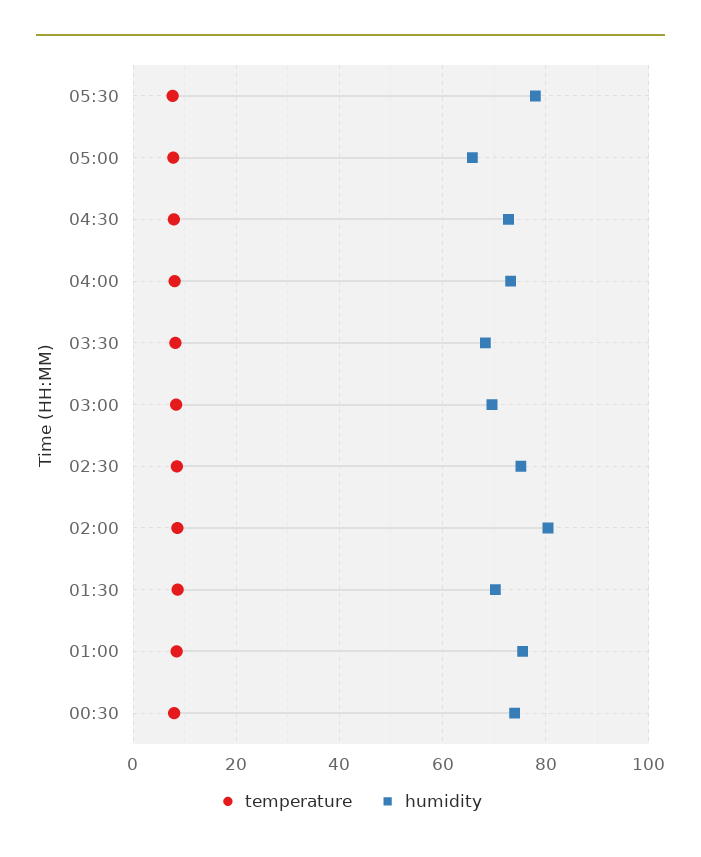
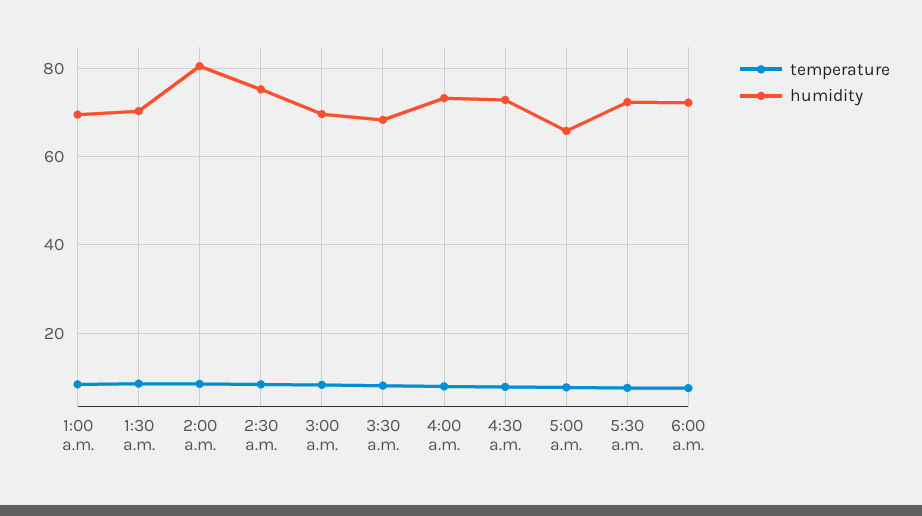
humidity, 05:30: 78 -> 72
humidity, 01:00: 76 -> 70
temperature, 00:30: 8 -> none
humidity, 00:30: 74 -> none
temperature, 6:00 a.m.: none -> 8
humidity, 6:00 a.m.: none -> 72

